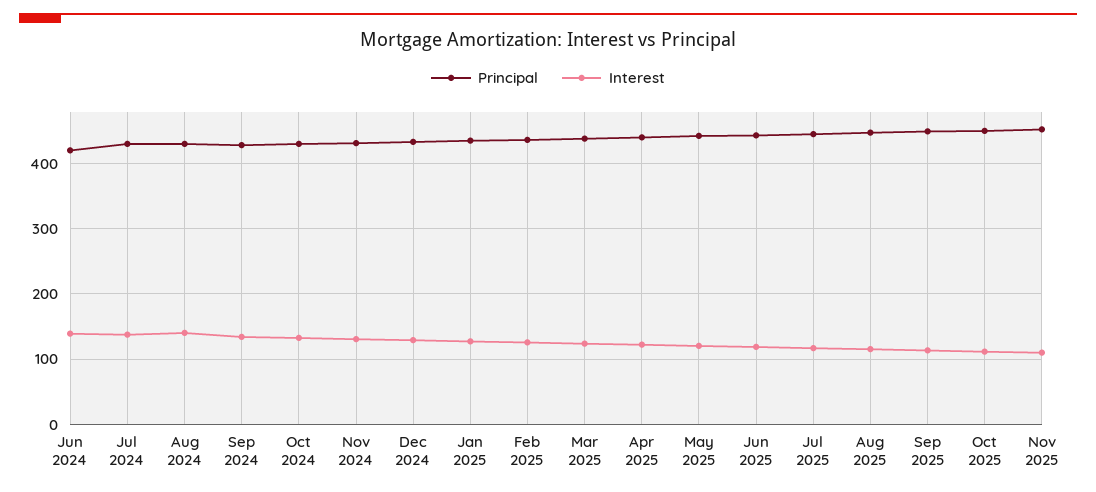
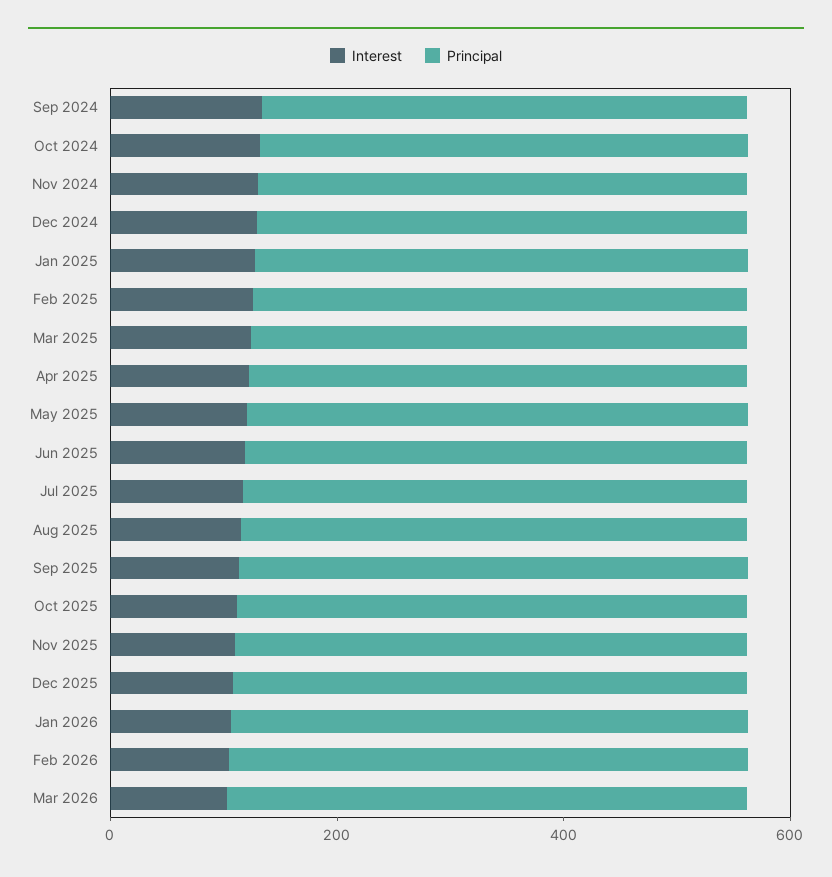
Principal, Jun 2024: 420 -> none
Interest, Jun 2024: 140 -> none
Principal, Jul 2024: 430 -> none
Interest, Jul 2024: 140 -> none
Principal, Aug 2024: 430 -> none
Interest, Aug 2024: 140 -> none
Interest, Dec 2025: none -> 100
Principal, Dec 2025: none -> 450
Interest, Jan 2026: none -> 100
Principal, Jan 2026: none -> 450
Interest, Feb 2026: none -> 100
Principal, Feb 2026: none -> 450
Interest, Mar 2026: none -> 100
Principal, Mar 2026: none -> 450

